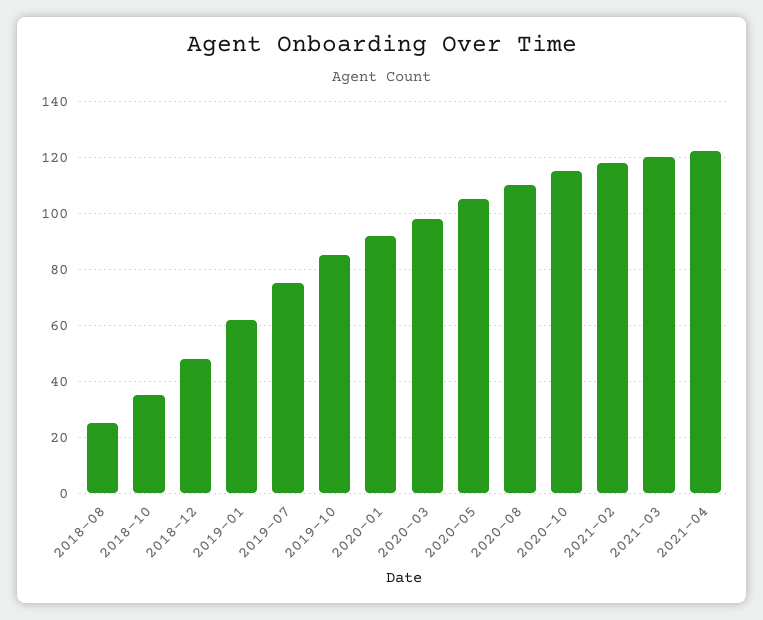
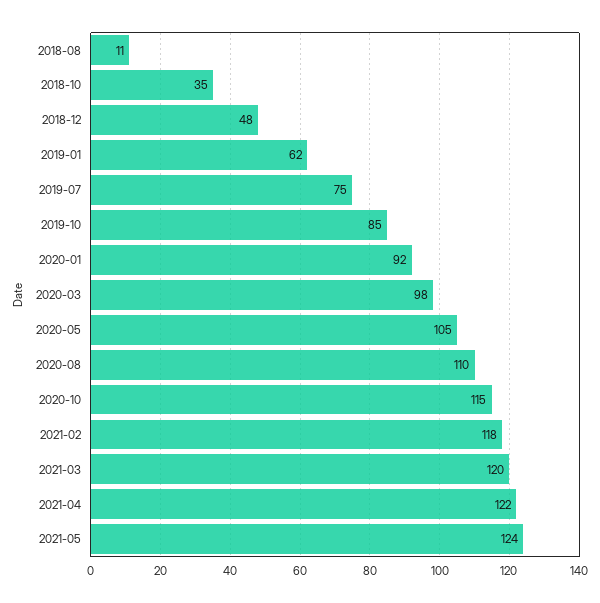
2018-08: 25 -> 11
2021-05: none -> 124

